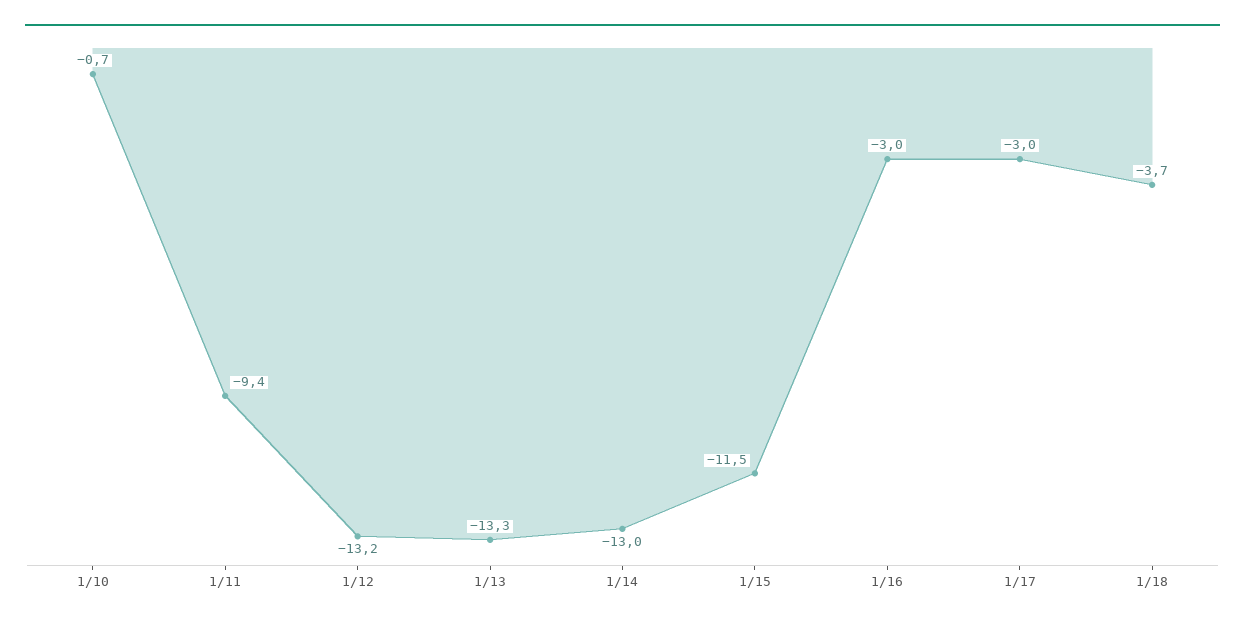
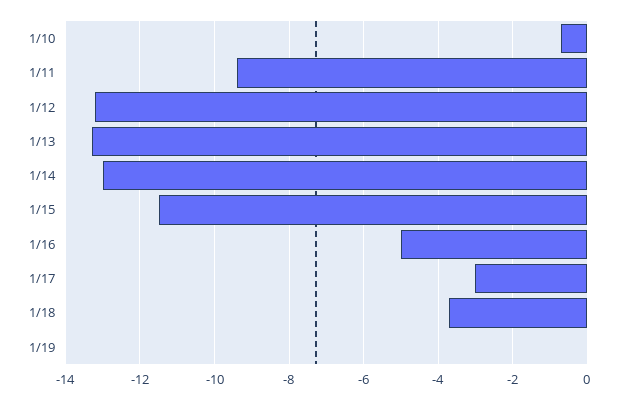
1/16: -3 -> -5
1/19: none -> 0

